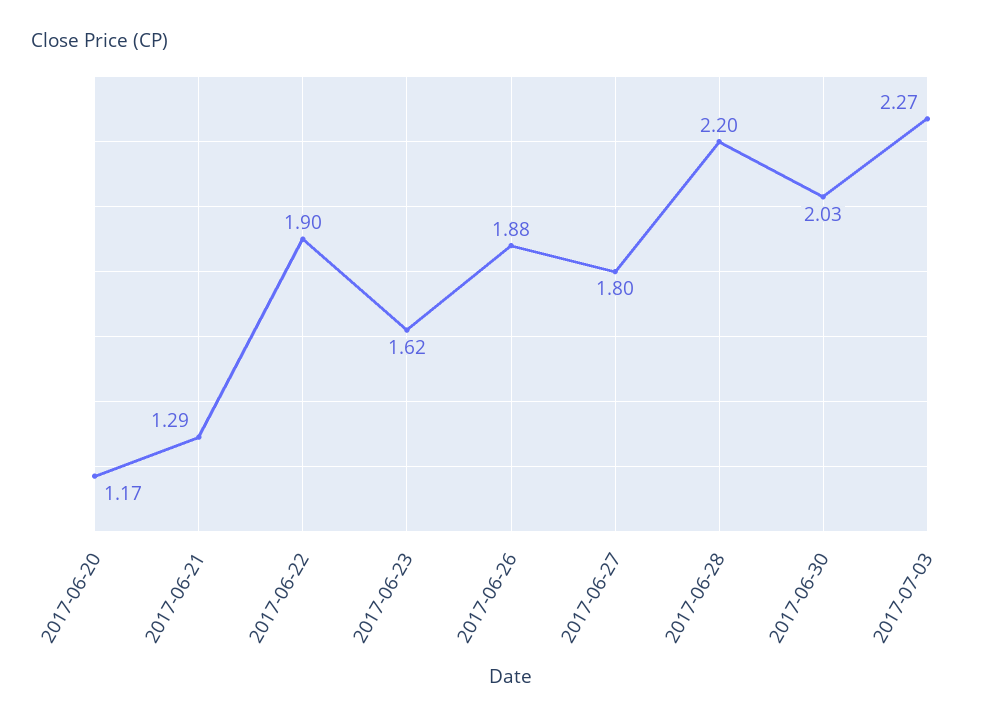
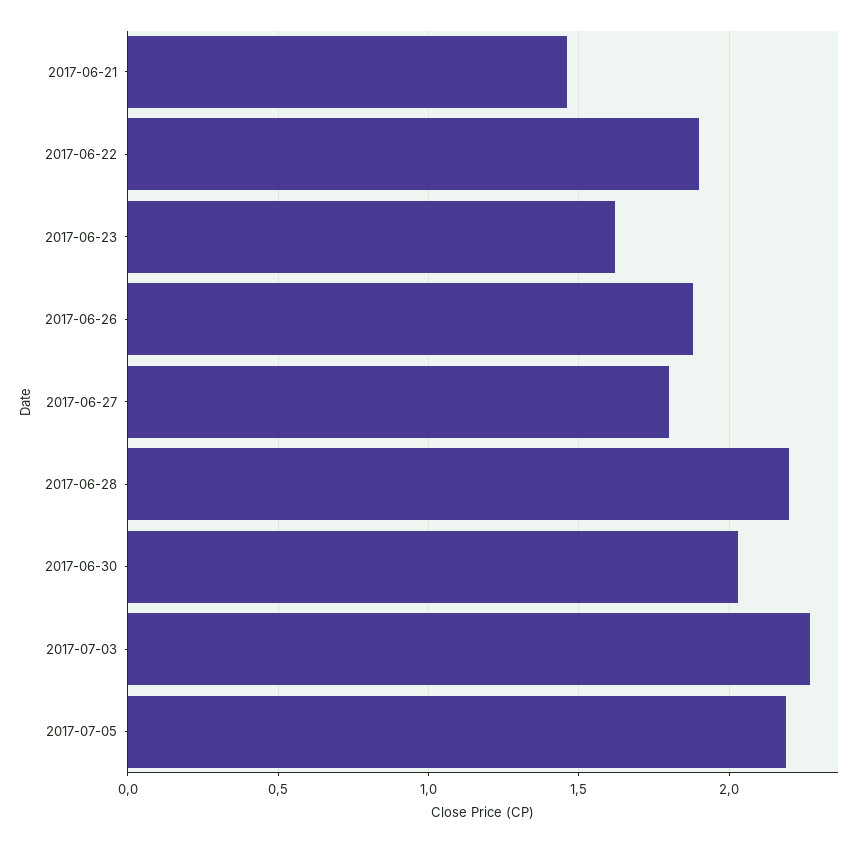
2017-06-20: 1.17 -> none
2017-06-21: 1.29 -> 1.45
2017-07-05: none -> 2.2

